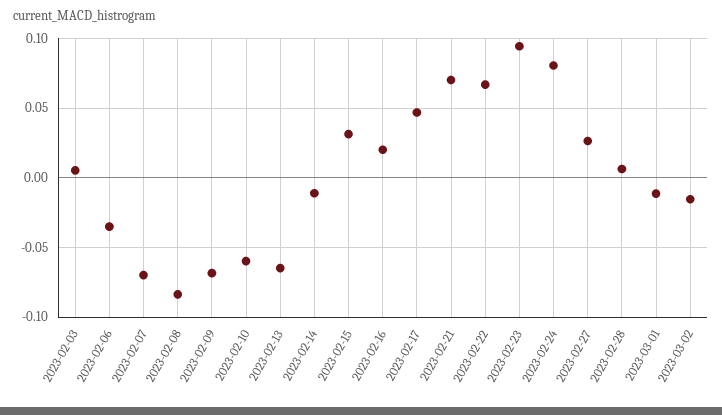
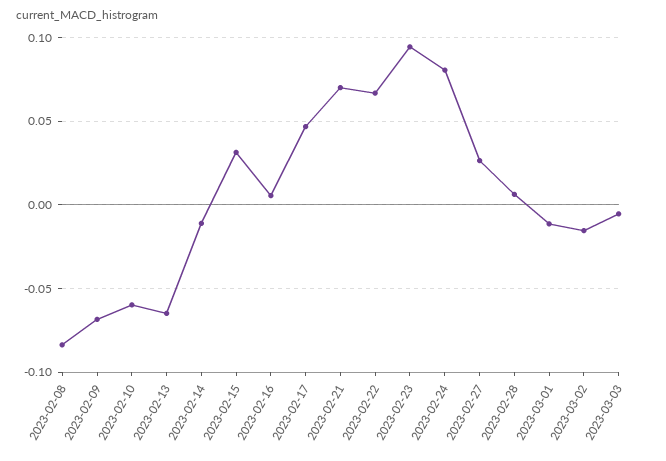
2023-02-03: 0.005 -> none
2023-02-06: -0.035 -> none
2023-02-07: -0.07 -> none
2023-02-16: 0.02 -> 0.005
2023-03-03: none -> -0.005

